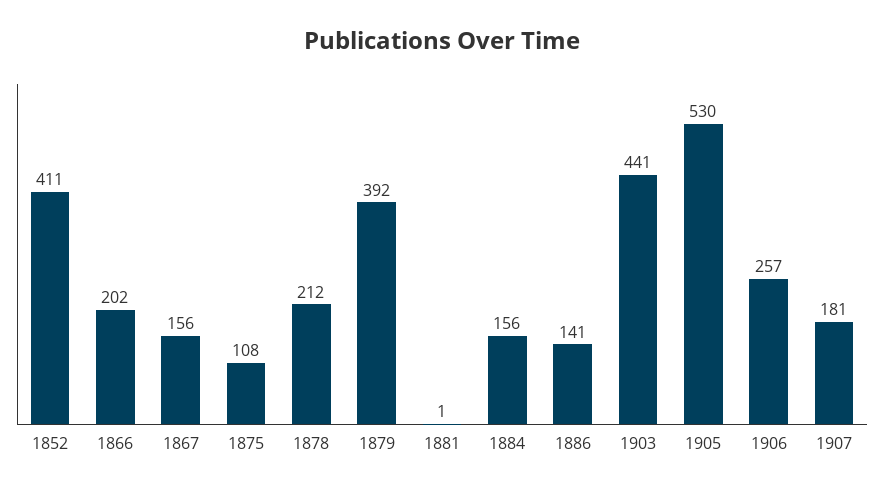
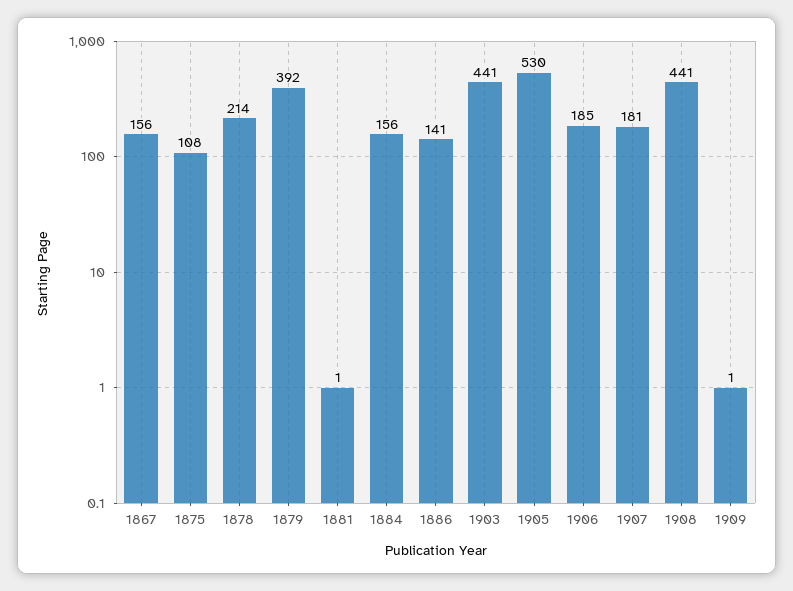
1852: 411 -> none
1866: 202 -> none
1878: 212 -> 214
1906: 257 -> 185
1908: none -> 441
1909: none -> 1

